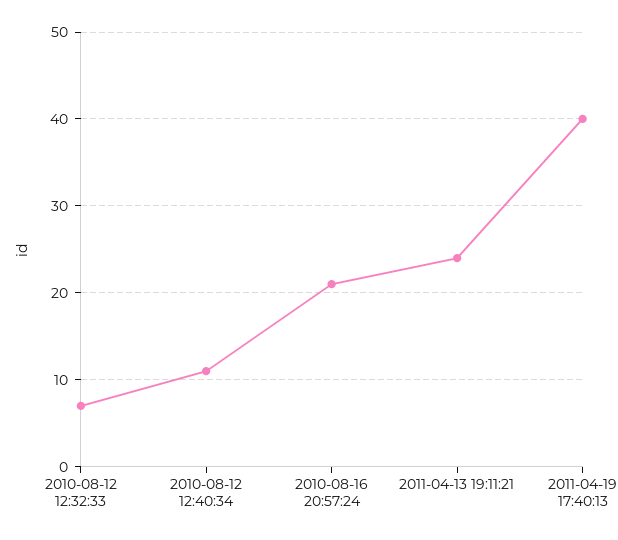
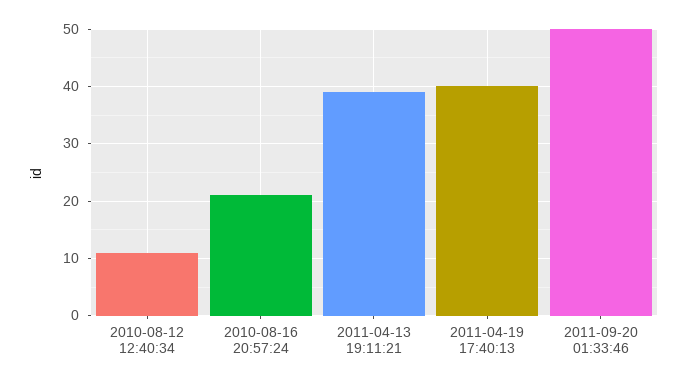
2010-08-12 12:32:33: 7 -> none
2011-04-13 19:11:21: 24 -> 40
2011-09-20 01:33:46: none -> 50

